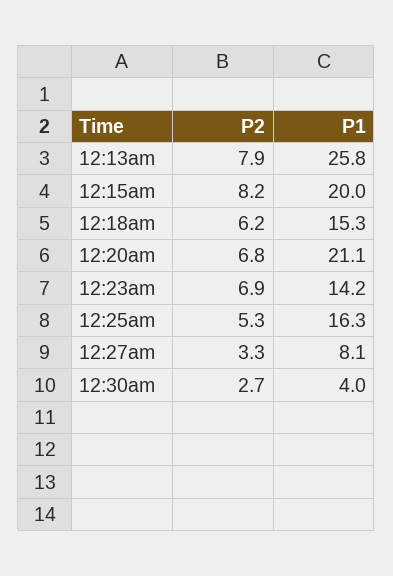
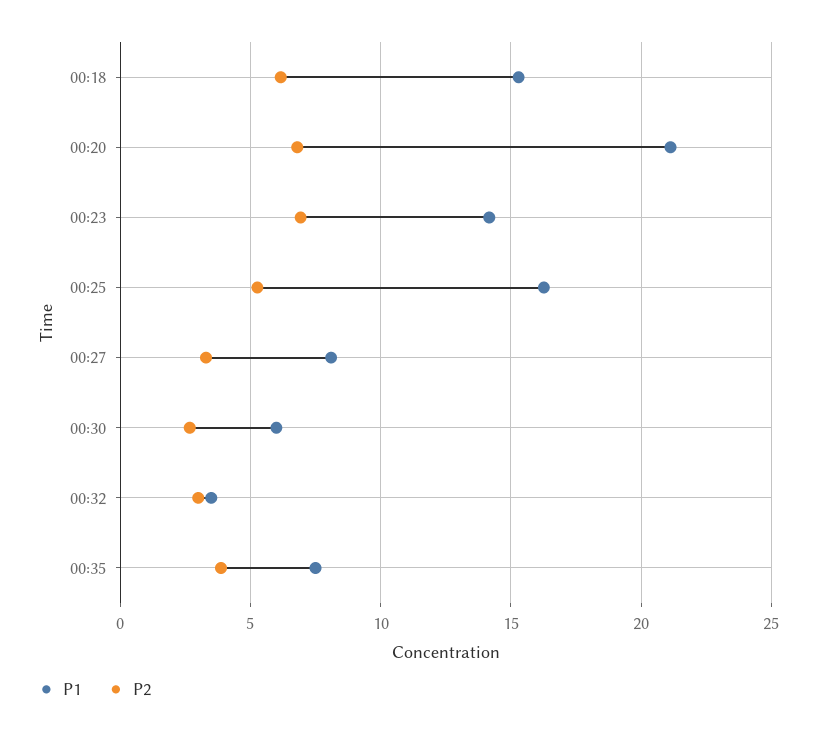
P2, 12:13am: 7.9 -> none
P1, 12:13am: 25.8 -> none
P2, 12:15am: 8.2 -> none
P1, 12:15am: 20 -> none
P1, 12:30am: 4 -> 6
P1, 00:32: none -> 3.5
P2, 00:32: none -> 3
P1, 00:35: none -> 7.5
P2, 00:35: none -> 4

